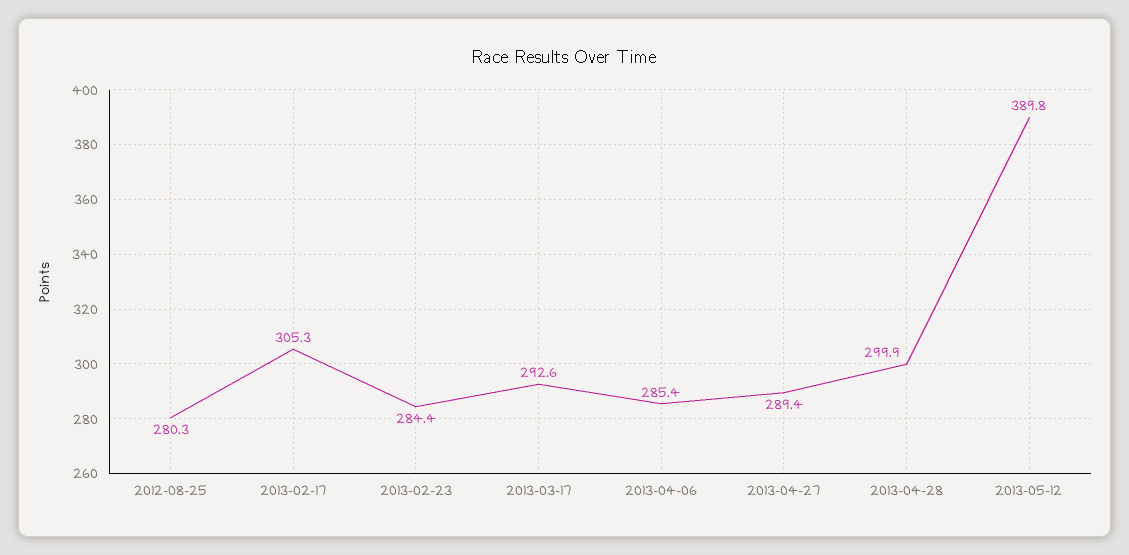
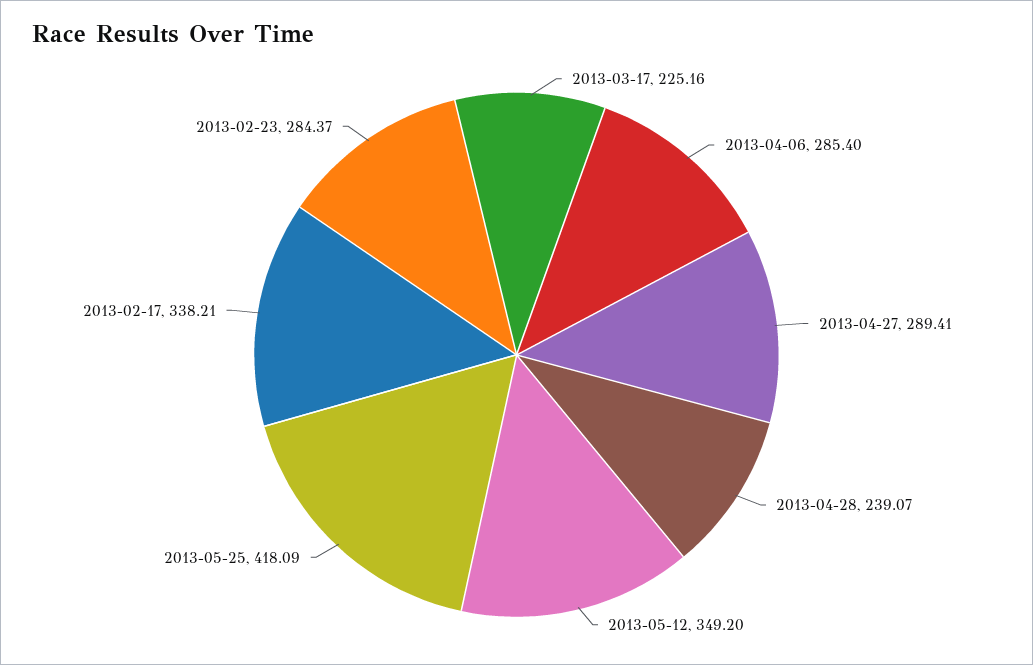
2012-08-25: 280.3 -> none
2013-02-17: 305.3 -> 338.21
2013-03-17: 292.6 -> 225.16
2013-04-28: 299.9 -> 239.07
2013-05-12: 389.8 -> 349.2
2013-05-25: none -> 418.09

